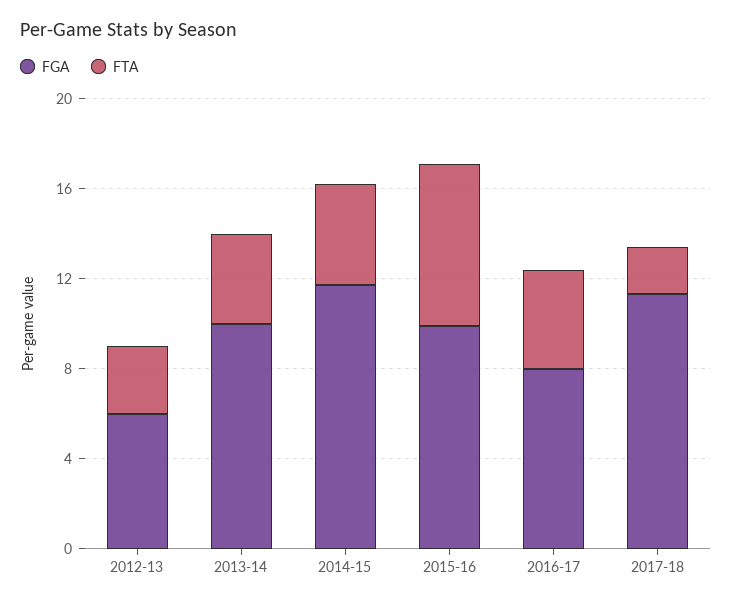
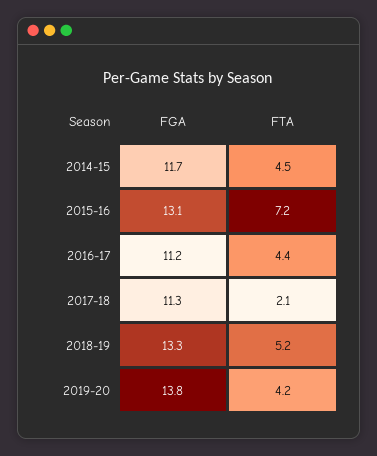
FGA, 2012-13: 6 -> none
FTA, 2012-13: 3 -> none
FGA, 2013-14: 10 -> none
FTA, 2013-14: 4 -> none
FGA, 2015-16: 10 -> 13.1
FGA, 2016-17: 8 -> 11.2
FGA, 2018-19: none -> 13.3
FTA, 2018-19: none -> 5.2
FGA, 2019-20: none -> 13.8
FTA, 2019-20: none -> 4.2

